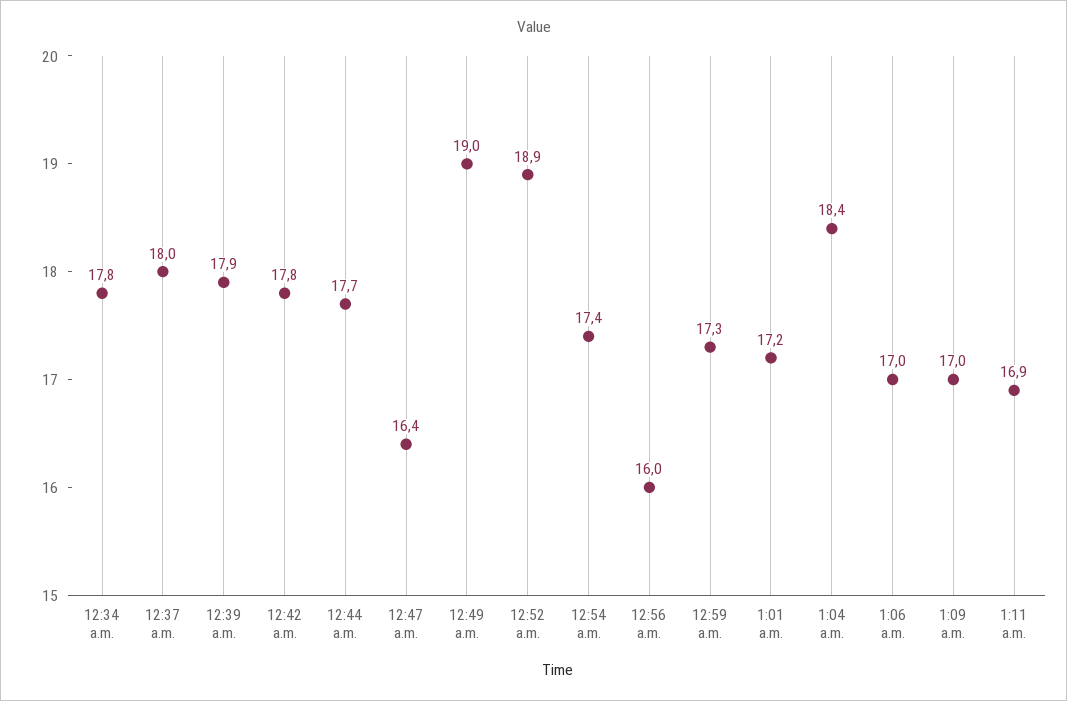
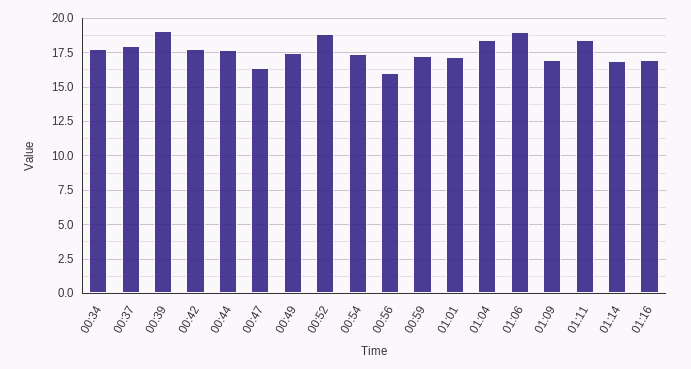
12:39 a.m.: 17.9 -> 19
12:49 a.m.: 19 -> 17.5
1:06 a.m.: 17 -> 19
1:11 a.m.: 16.9 -> 18.5
01:14: none -> 17
01:16: none -> 17

